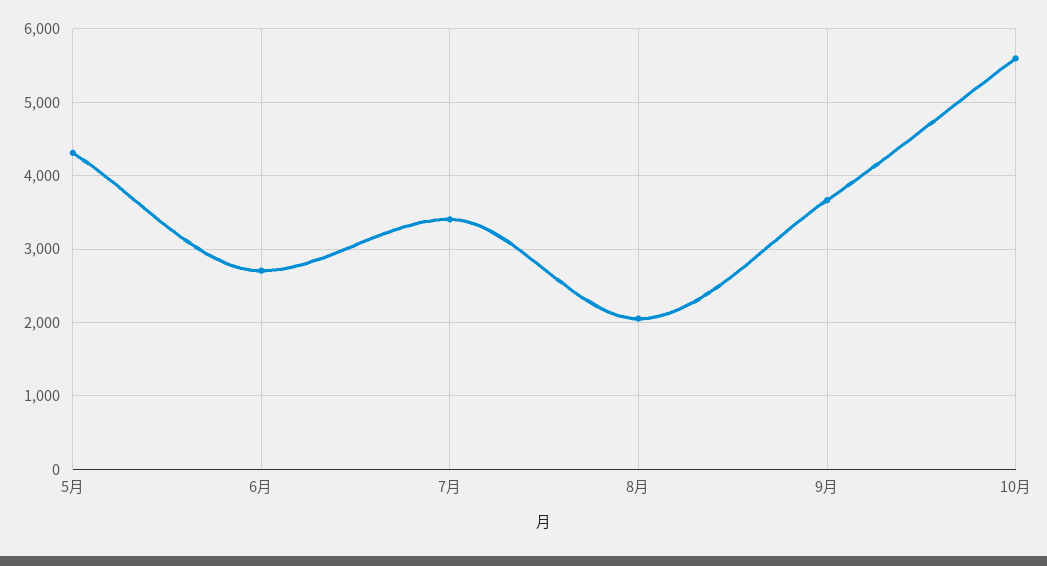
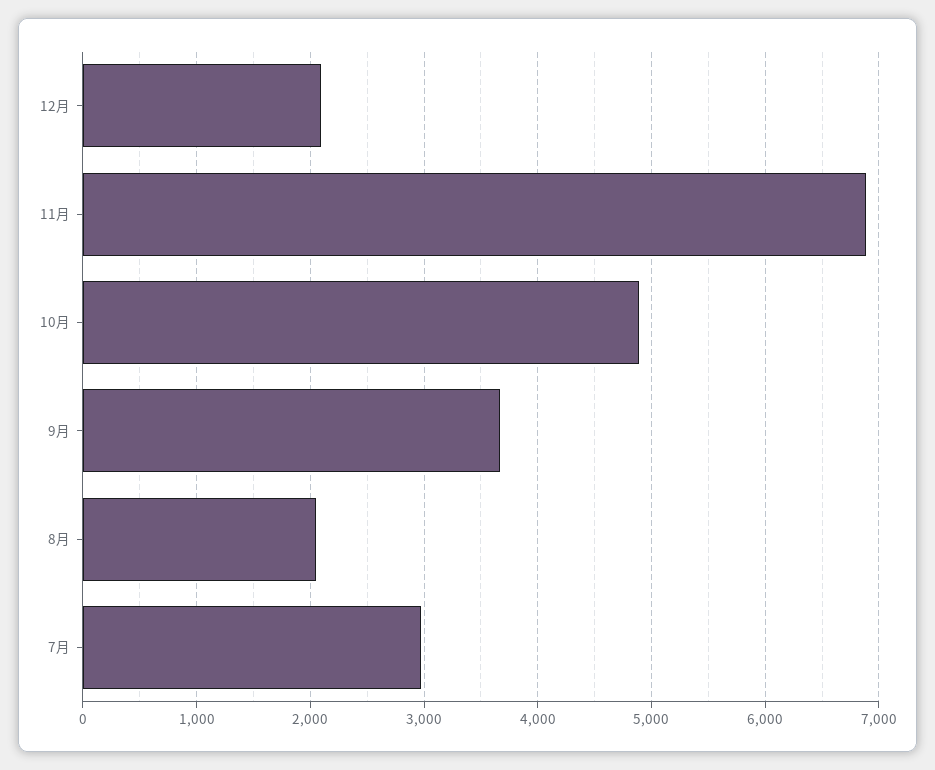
5月: 4300 -> none
6月: 2700 -> none
7月: 3400 -> 3000
10月: 5600 -> 4900
12月: none -> 2100
11月: none -> 6900

